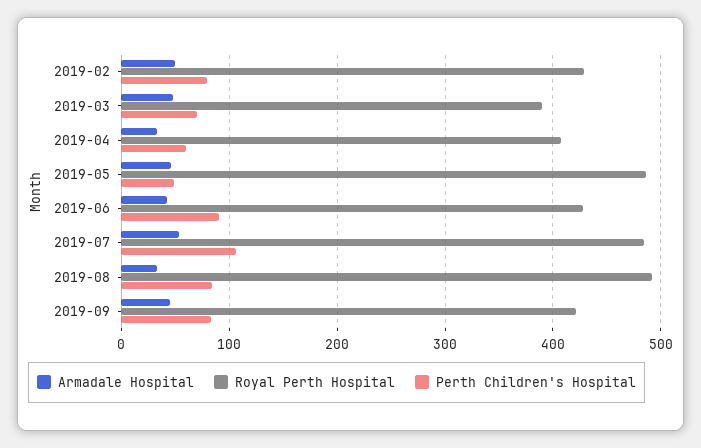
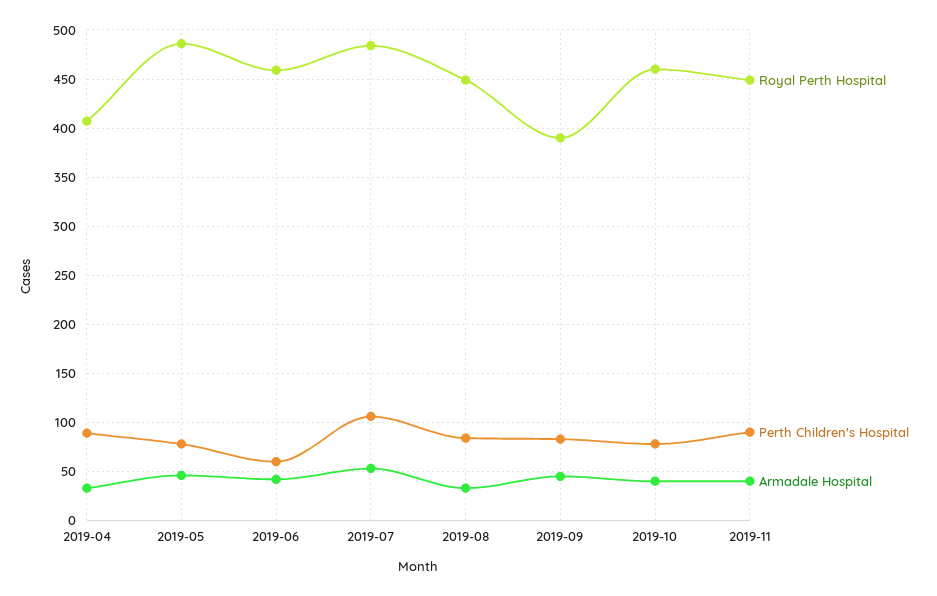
Armadale Hospital, 2019-02: 50 -> none
Royal Perth Hospital, 2019-02: 430 -> none
Perth Children's Hospital, 2019-02: 80 -> none
Armadale Hospital, 2019-03: 50 -> none
Royal Perth Hospital, 2019-03: 390 -> none
Perth Children's Hospital, 2019-03: 70 -> none
Perth Children's Hospital, 2019-04: 60 -> 90
Perth Children's Hospital, 2019-05: 50 -> 80
Royal Perth Hospital, 2019-06: 430 -> 460
Perth Children's Hospital, 2019-06: 90 -> 60
Royal Perth Hospital, 2019-08: 490 -> 450
Royal Perth Hospital, 2019-09: 420 -> 390
Royal Perth Hospital, 2019-10: none -> 460
Perth Children's Hospital, 2019-10: none -> 80
Armadale Hospital, 2019-10: none -> 40
Royal Perth Hospital, 2019-11: none -> 450
Perth Children's Hospital, 2019-11: none -> 90
Armadale Hospital, 2019-11: none -> 40

